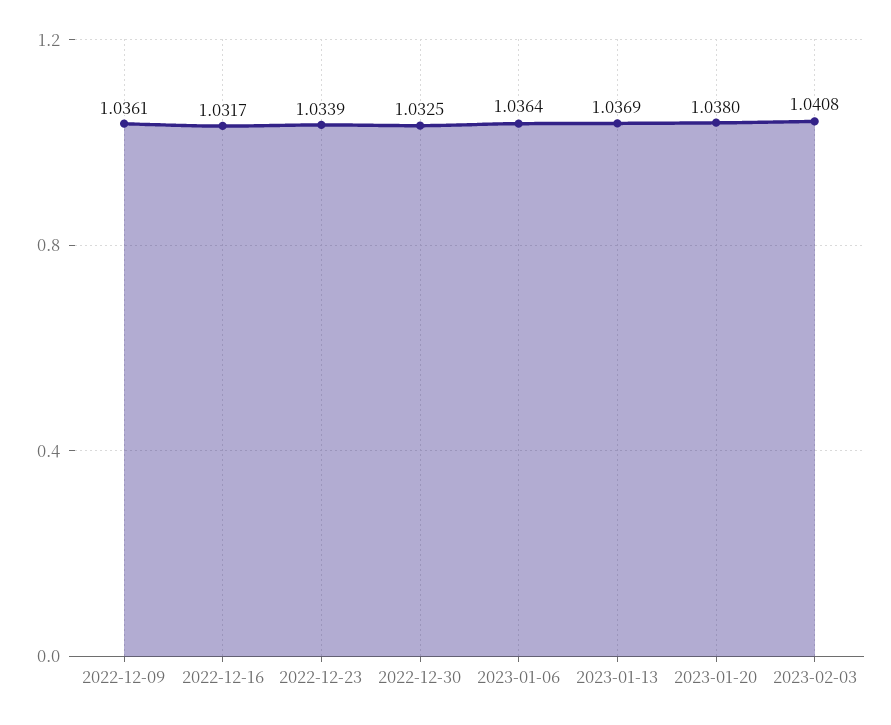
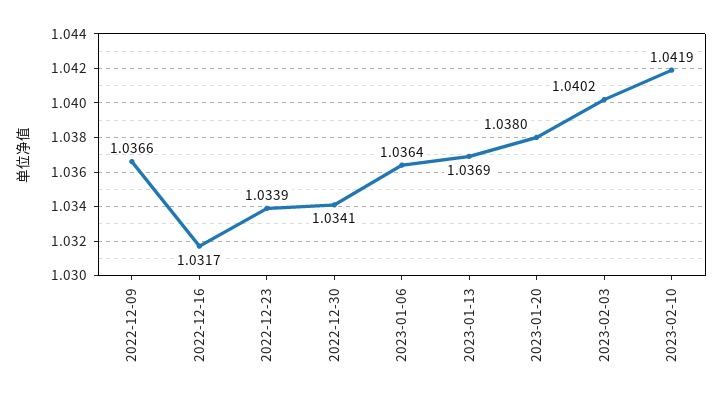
2022-12-09: 1.0361 -> 1.0366
2022-12-30: 1.0325 -> 1.0341
2023-02-03: 1.0408 -> 1.0402
2023-02-10: none -> 1.0419

